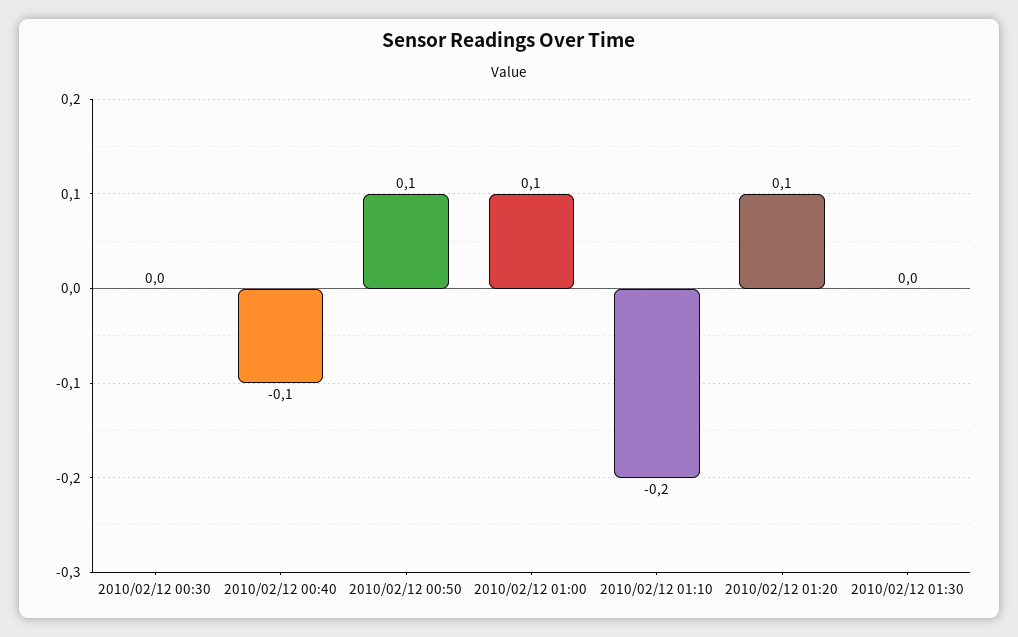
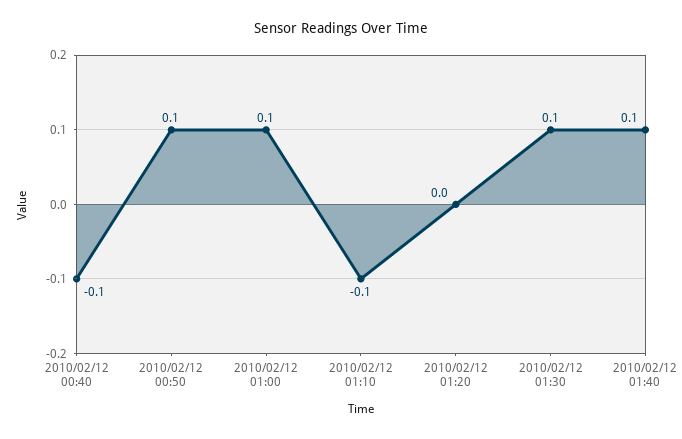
2010/02/12 00:30: 0 -> none
2010/02/12 01:10: -0.2 -> -0.1
2010/02/12 01:20: 0.1 -> 0
2010/02/12 01:30: 0 -> 0.1
2010/02/12 01:40: none -> 0.1

